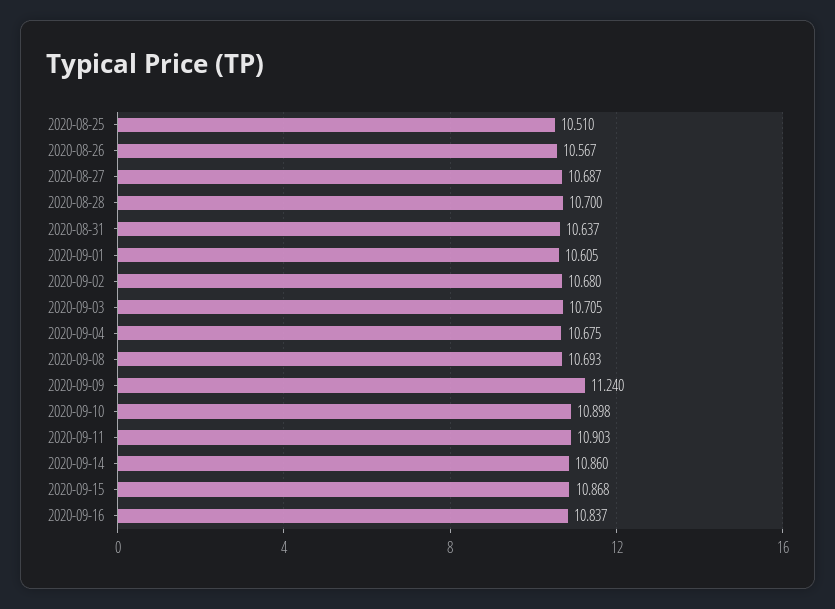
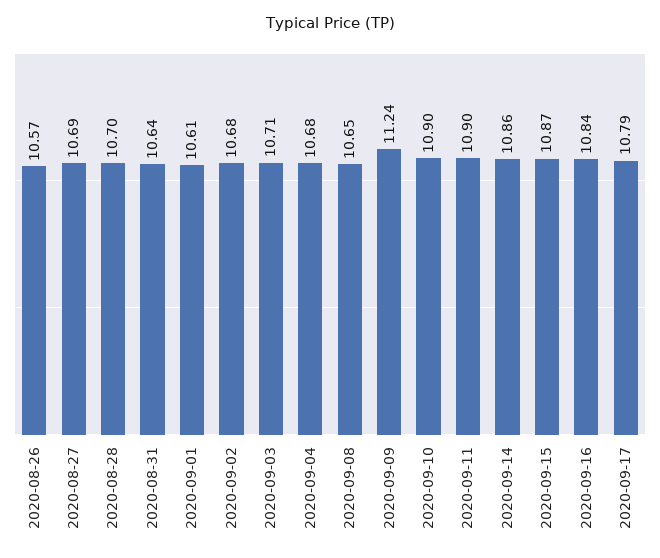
2020-08-25: 10.51 -> none
2020-09-08: 10.693 -> 10.65
2020-09-17: none -> 10.79

